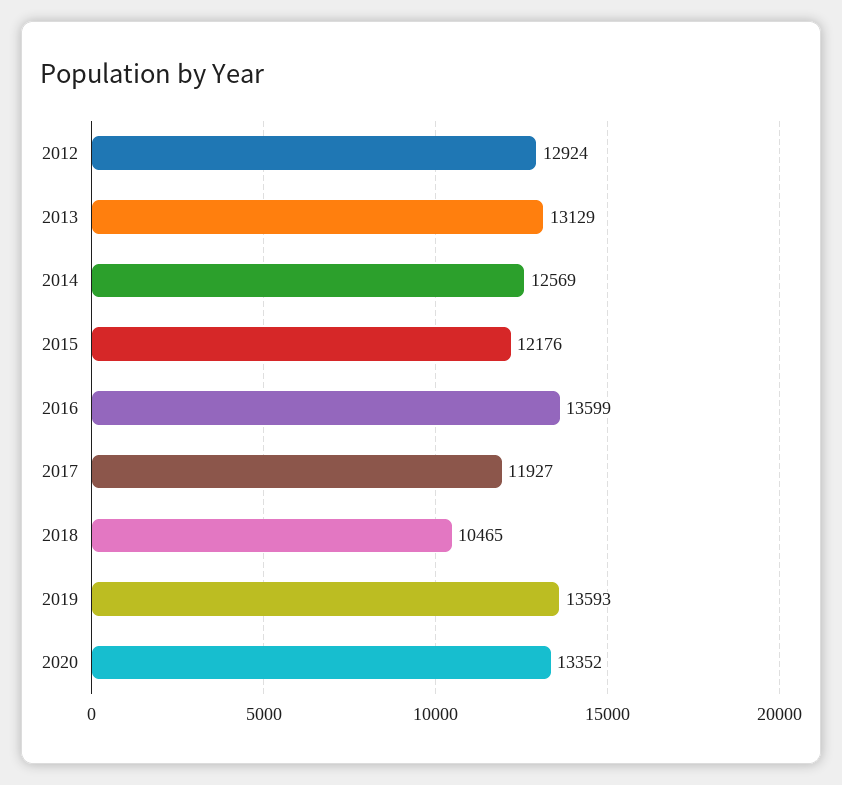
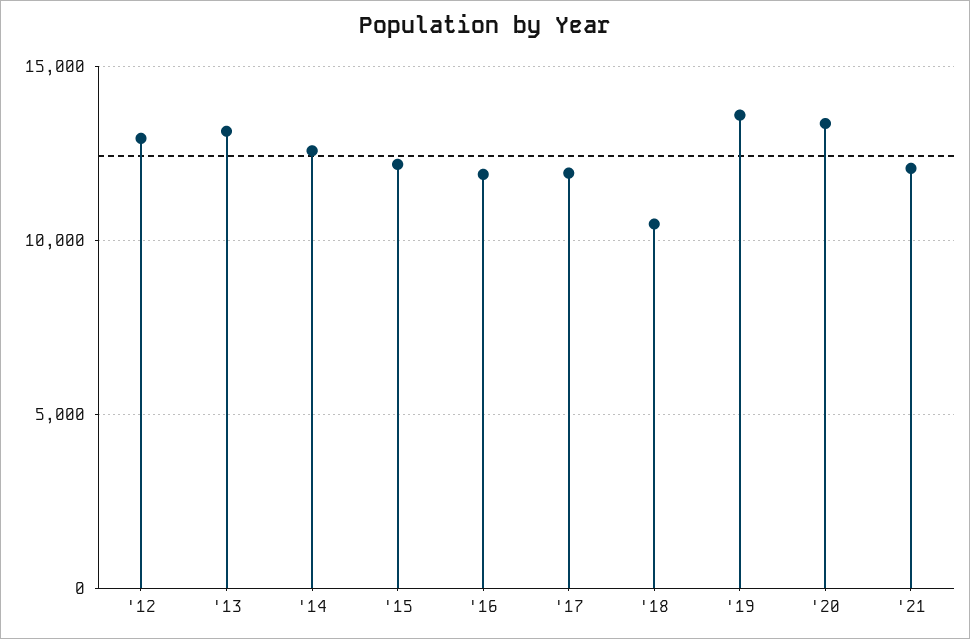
2016: 13599 -> 12000
'21: none -> 12000

